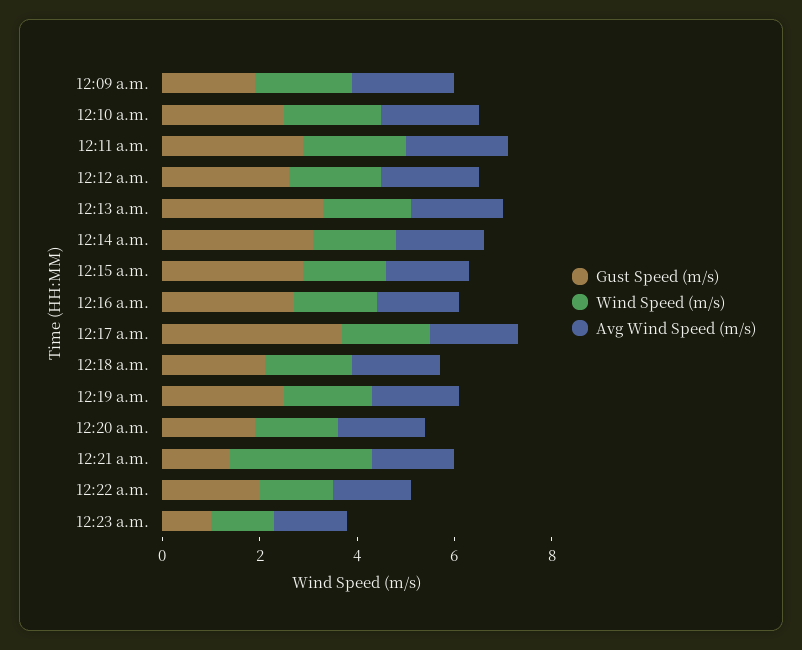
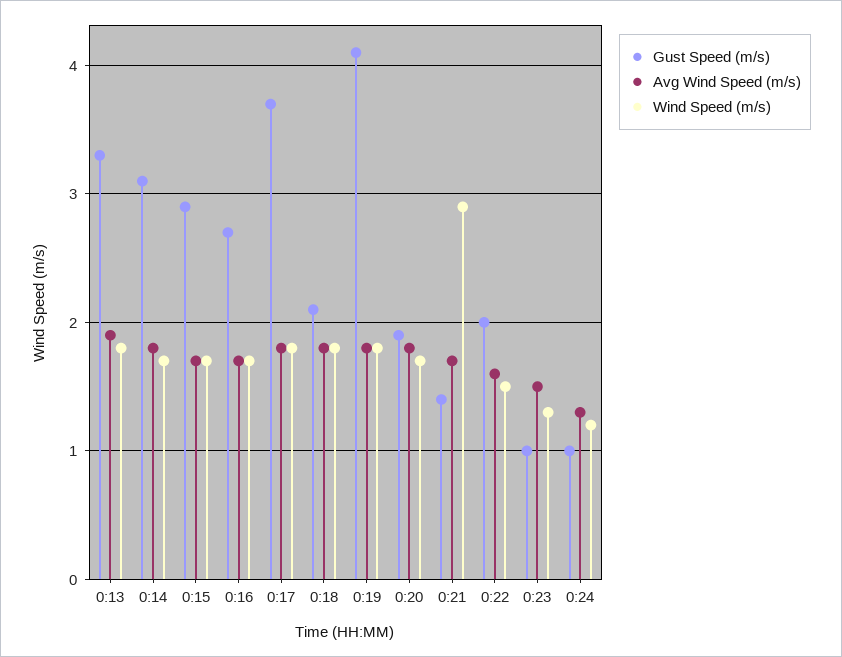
Gust Speed (m/s), 12:09 a.m.: 2 -> none
Wind Speed (m/s), 12:09 a.m.: 2 -> none
Avg Wind Speed (m/s), 12:09 a.m.: 2 -> none
Gust Speed (m/s), 12:10 a.m.: 2.5 -> none
Wind Speed (m/s), 12:10 a.m.: 2 -> none
Avg Wind Speed (m/s), 12:10 a.m.: 2 -> none
Gust Speed (m/s), 12:11 a.m.: 3 -> none
Wind Speed (m/s), 12:11 a.m.: 2 -> none
Avg Wind Speed (m/s), 12:11 a.m.: 2 -> none
Gust Speed (m/s), 12:12 a.m.: 2.5 -> none
Wind Speed (m/s), 12:12 a.m.: 2 -> none
Avg Wind Speed (m/s), 12:12 a.m.: 2 -> none
Gust Speed (m/s), 12:19 a.m.: 2.5 -> 4.1
Gust Speed (m/s), 0:24: none -> 1
Avg Wind Speed (m/s), 0:24: none -> 1.3
Wind Speed (m/s), 0:24: none -> 1.2

